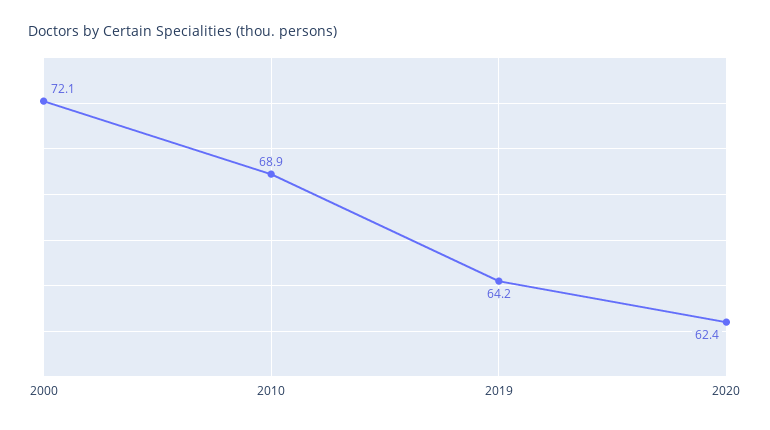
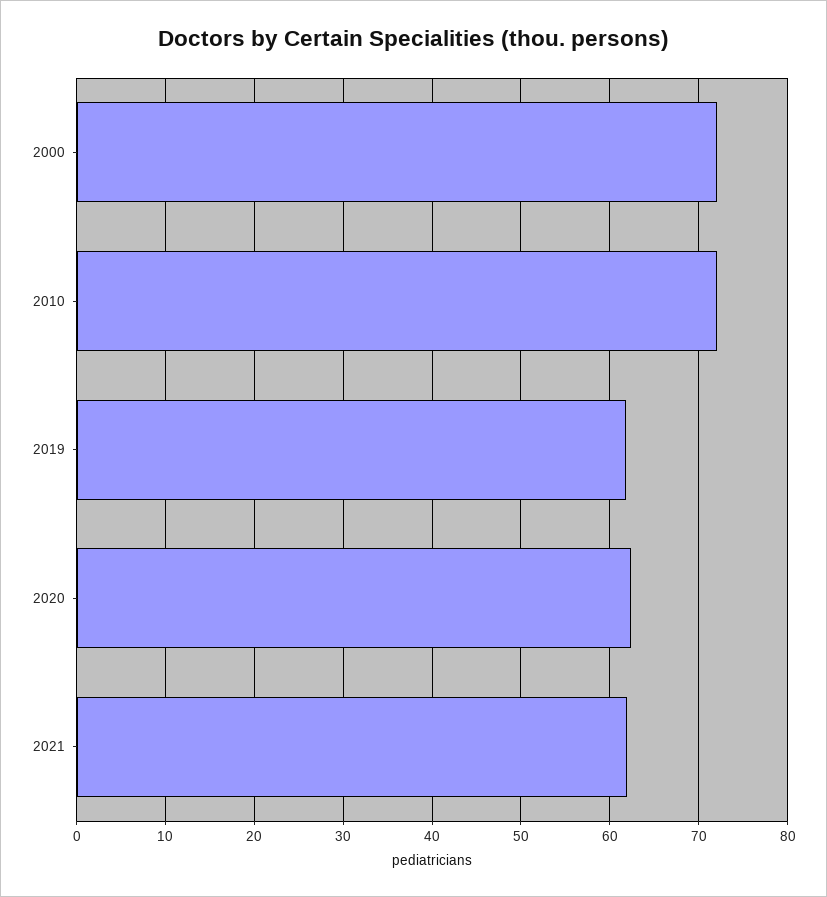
2010: 68.9 -> 72
2019: 64.2 -> 62
2021: none -> 62

